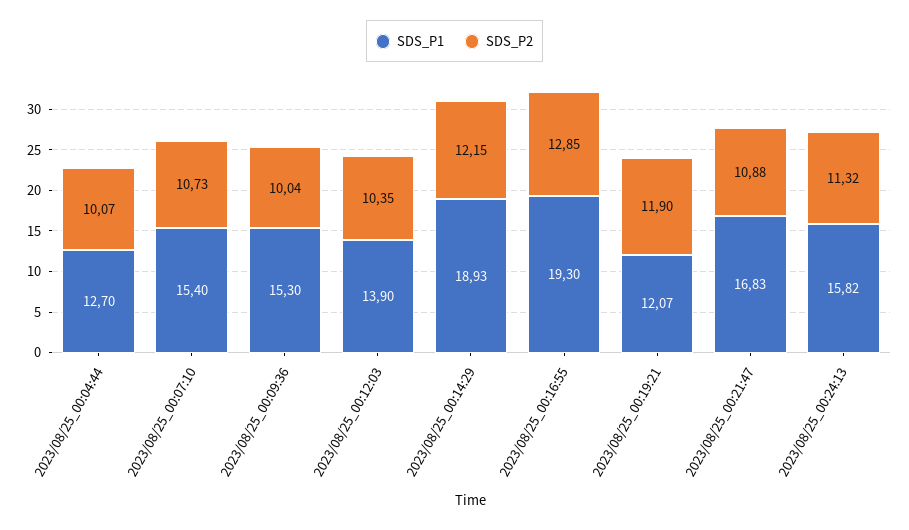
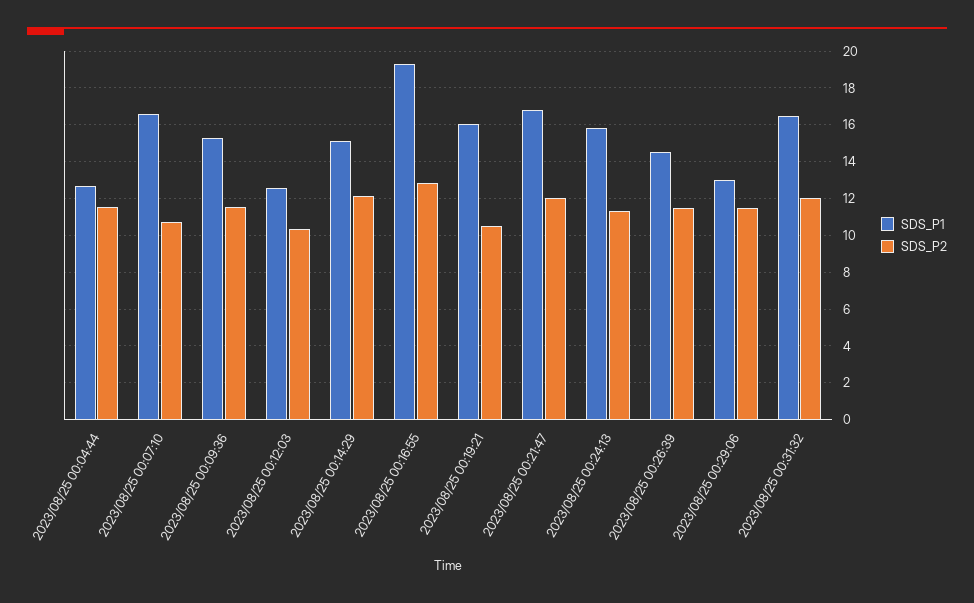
SDS_P2, 2023/08/25_00:04:44: 10.07 -> 11.5
SDS_P1, 2023/08/25_00:07:10: 15.4 -> 16.5
SDS_P2, 2023/08/25_00:09:36: 10.04 -> 11.5
SDS_P1, 2023/08/25_00:12:03: 13.9 -> 12.5
SDS_P1, 2023/08/25_00:14:29: 18.93 -> 15
SDS_P1, 2023/08/25_00:19:21: 12.07 -> 16
SDS_P2, 2023/08/25_00:19:21: 11.9 -> 10.5
SDS_P2, 2023/08/25_00:21:47: 10.88 -> 12
SDS_P1, 2023/08/25 00:26:39: none -> 14.5
SDS_P2, 2023/08/25 00:26:39: none -> 11.5
SDS_P1, 2023/08/25 00:29:06: none -> 13
SDS_P2, 2023/08/25 00:29:06: none -> 11.5
SDS_P1, 2023/08/25 00:31:32: none -> 16.5
SDS_P2, 2023/08/25 00:31:32: none -> 12

